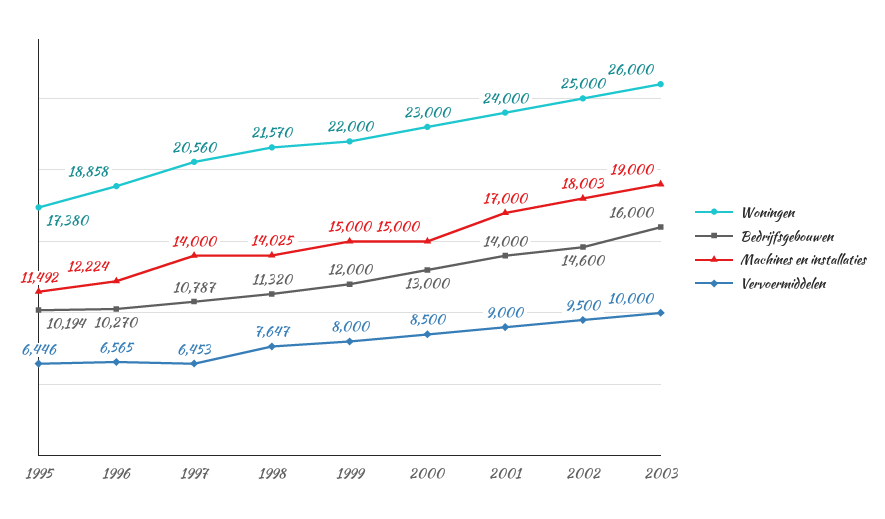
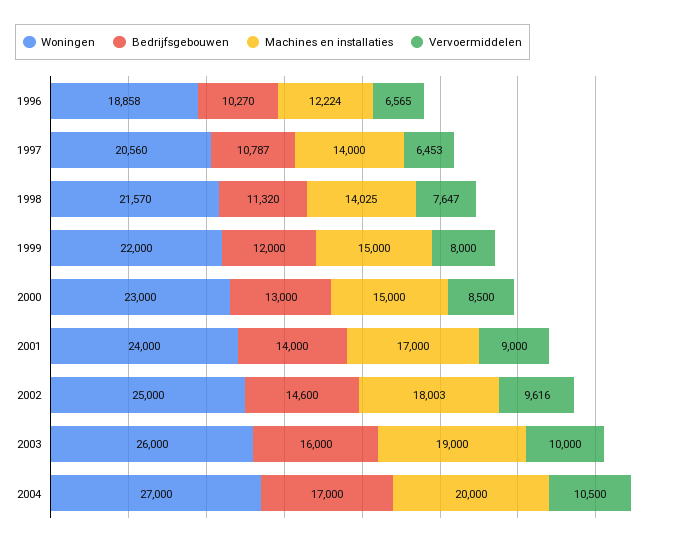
Woningen, 1995: 17380 -> none
Bedrijfsgebouwen, 1995: 10194 -> none
Machines en installaties, 1995: 11492 -> none
Vervoermiddelen, 1995: 6446 -> none
Vervoermiddelen, 2002: 9500 -> 9616
Woningen, 2004: none -> 27000
Bedrijfsgebouwen, 2004: none -> 17000
Machines en installaties, 2004: none -> 20000
Vervoermiddelen, 2004: none -> 10500

